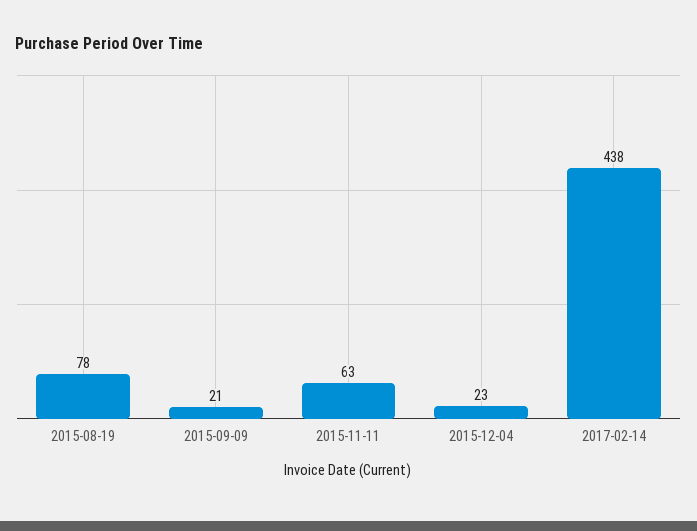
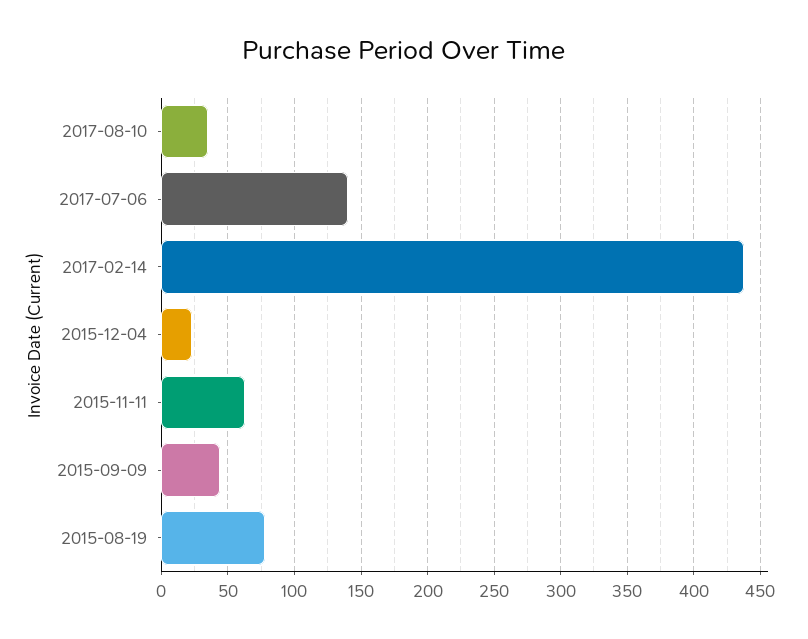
2015-09-09: 21 -> 45
2017-08-10: none -> 35
2017-07-06: none -> 140

